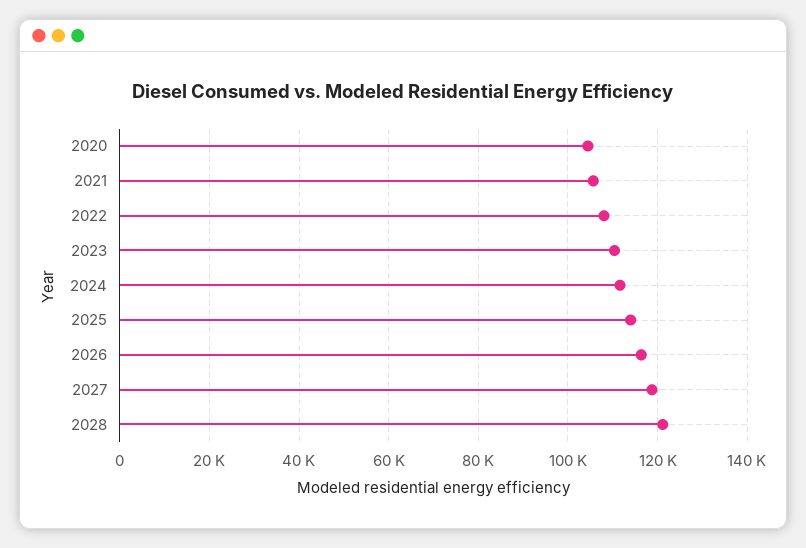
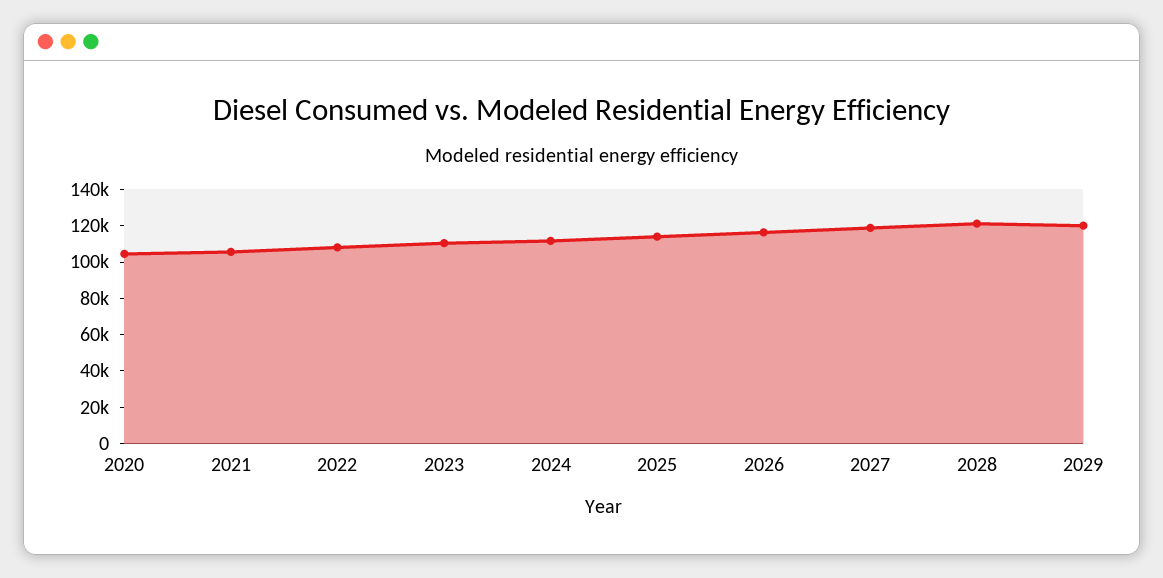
2029: none -> 120000

